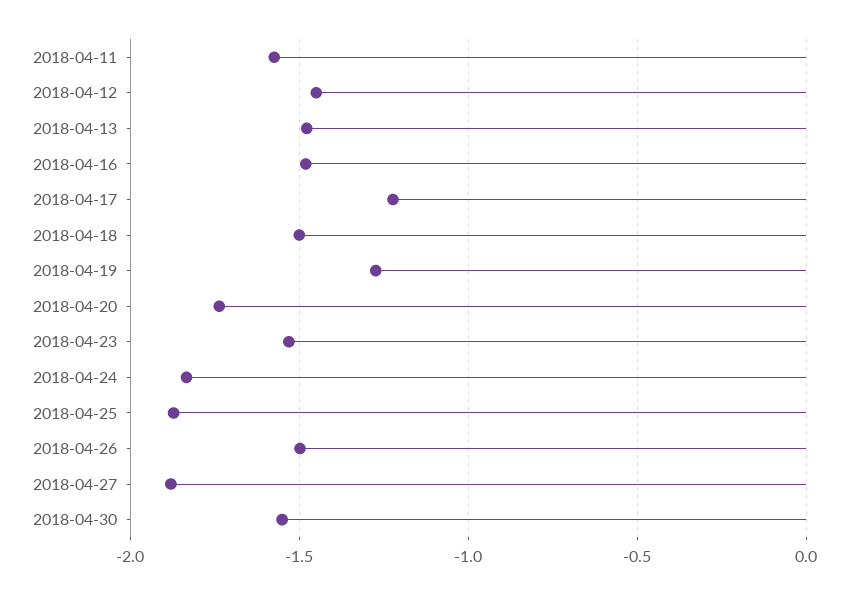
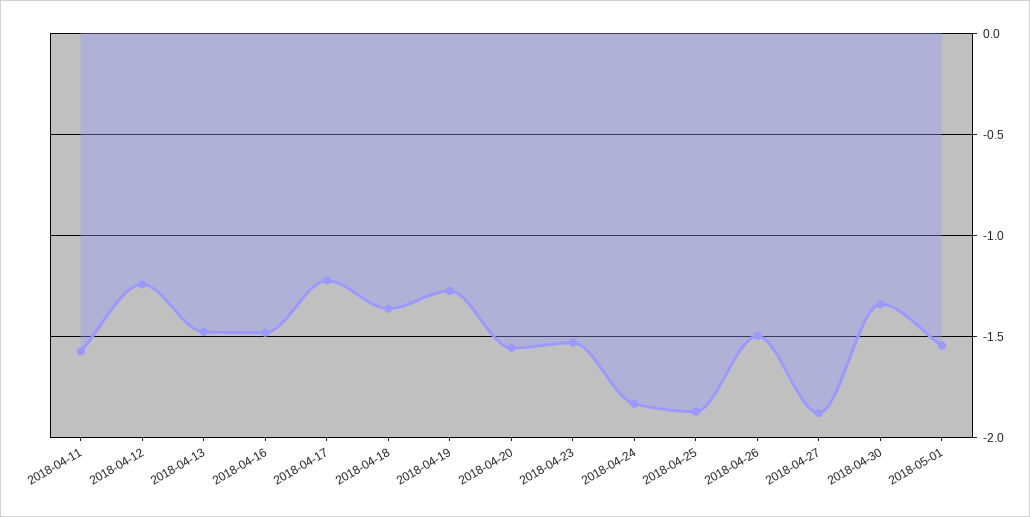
2018-04-12: -1.45 -> -1.25
2018-04-18: -1.5 -> -1.35
2018-04-20: -1.75 -> -1.55
2018-04-30: -1.55 -> -1.35
2018-05-01: none -> -1.55

